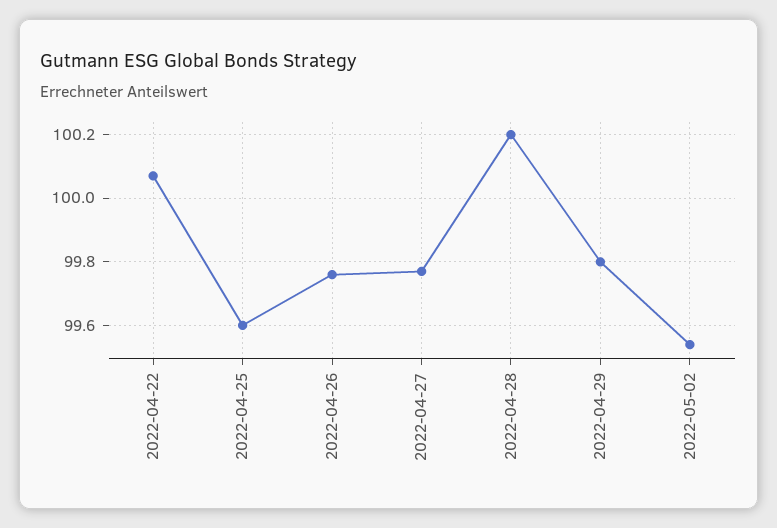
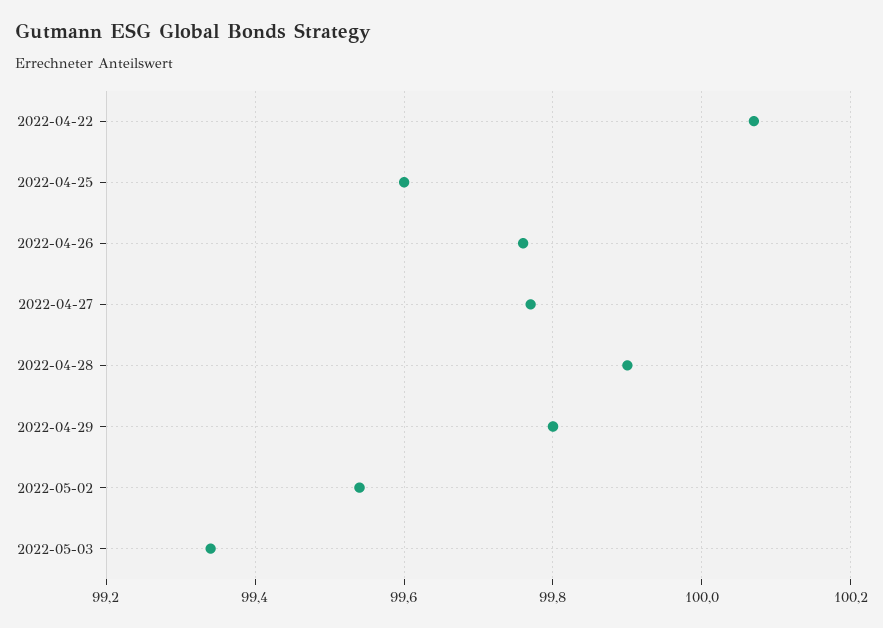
2022-04-28: 100.2 -> 99.9
2022-05-03: none -> 99.35

